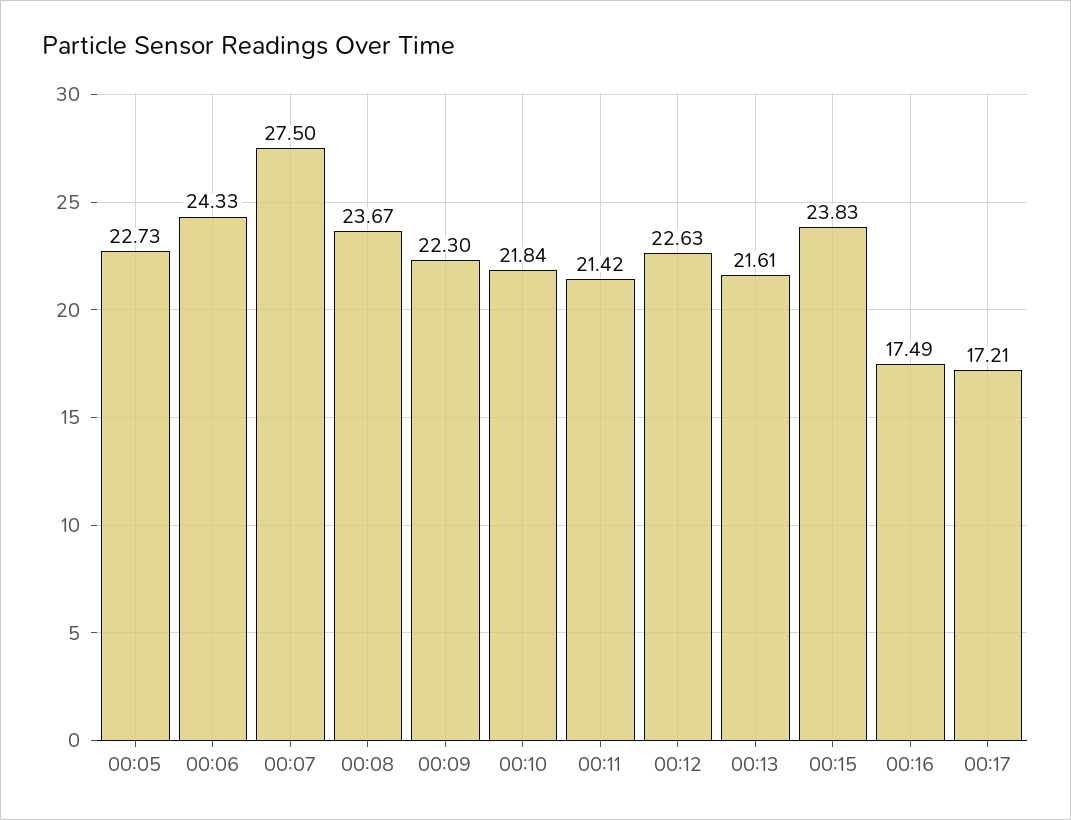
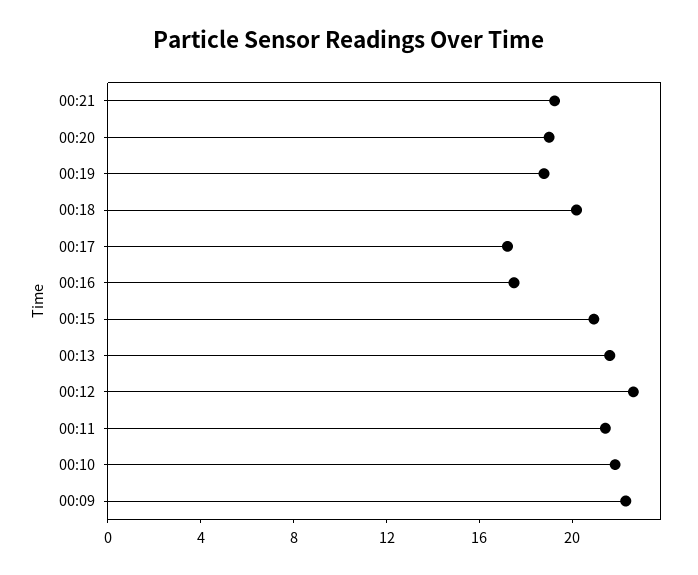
00:05: 22.73 -> none
00:06: 24.33 -> none
00:07: 27.5 -> none
00:08: 23.67 -> none
00:15: 23.83 -> 21
00:21: none -> 19
00:20: none -> 19
00:19: none -> 19
00:18: none -> 20

